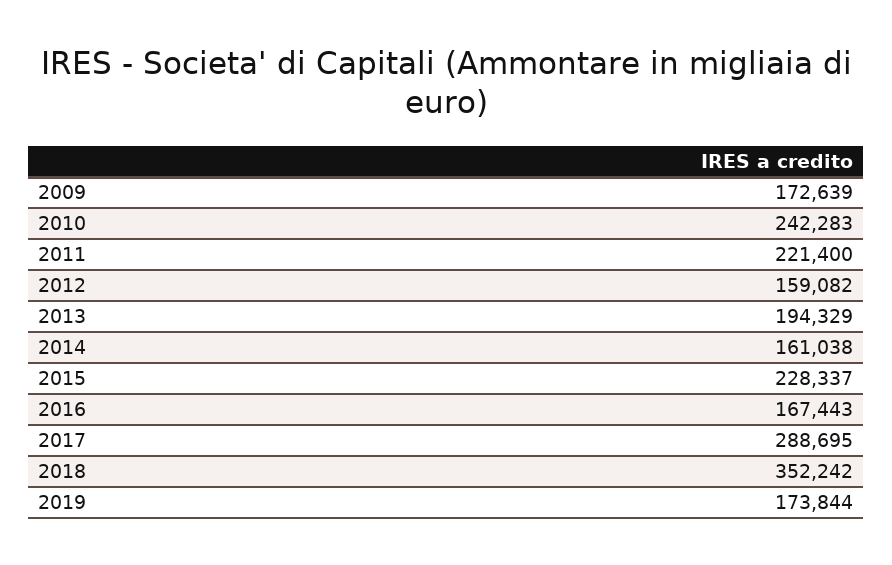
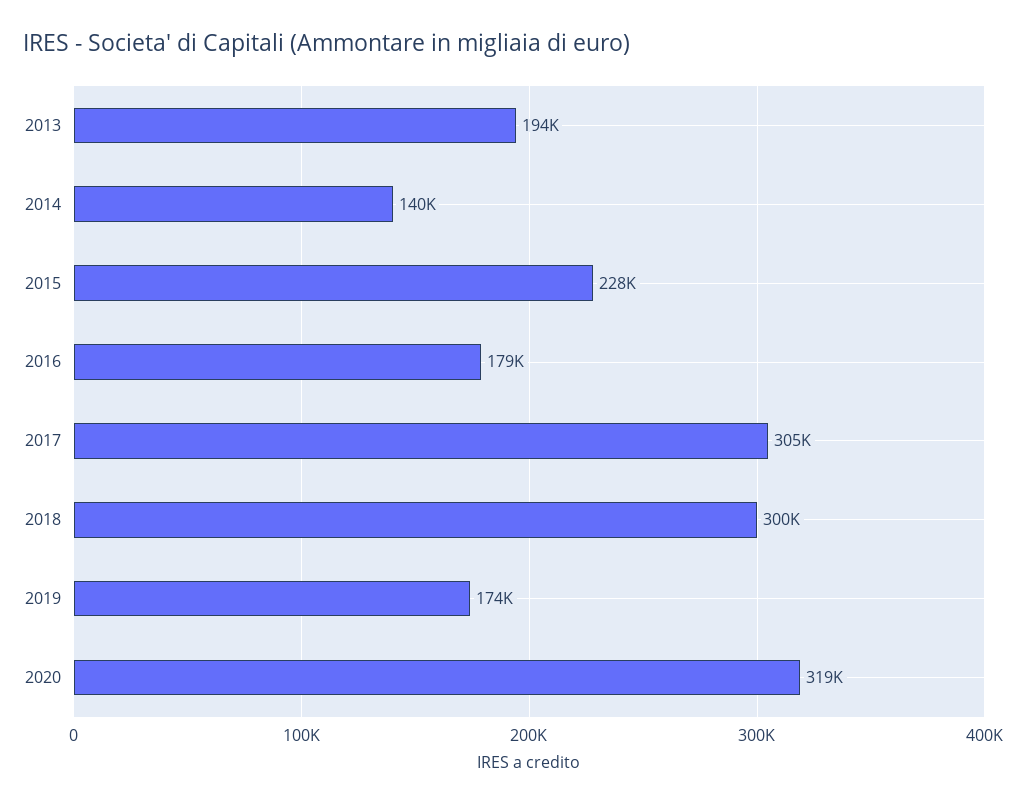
2009: 172639 -> none
2010: 242283 -> none
2011: 221400 -> none
2012: 159082 -> none
2014: 161038 -> 140000
2016: 167443 -> 179000
2017: 288695 -> 305000
2018: 352242 -> 300000
2020: none -> 319000

